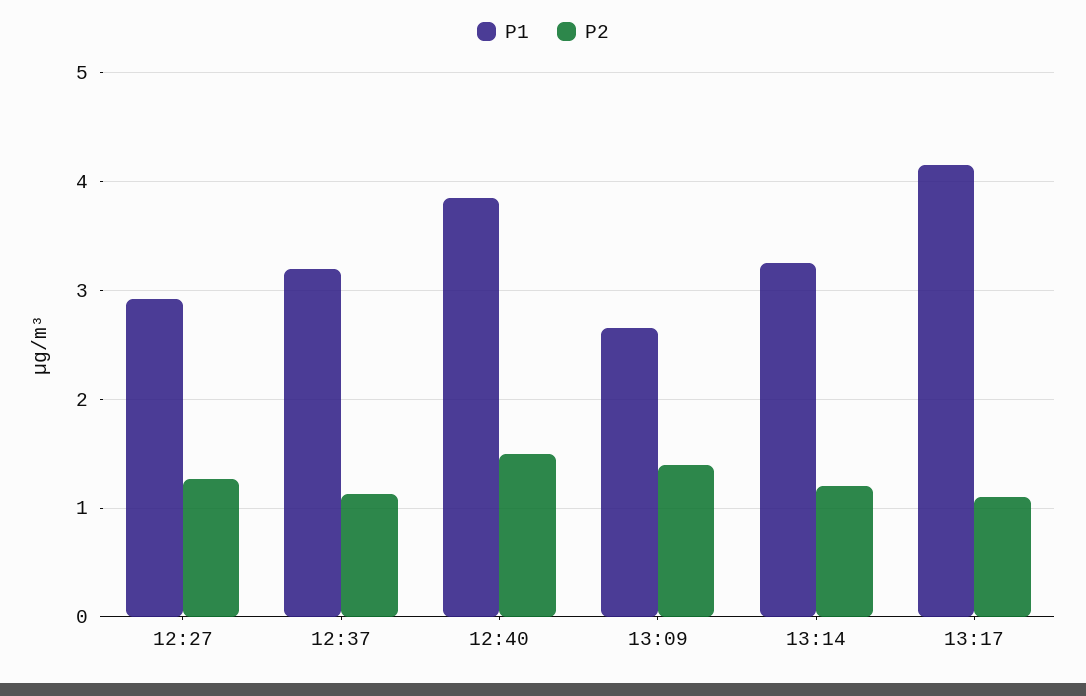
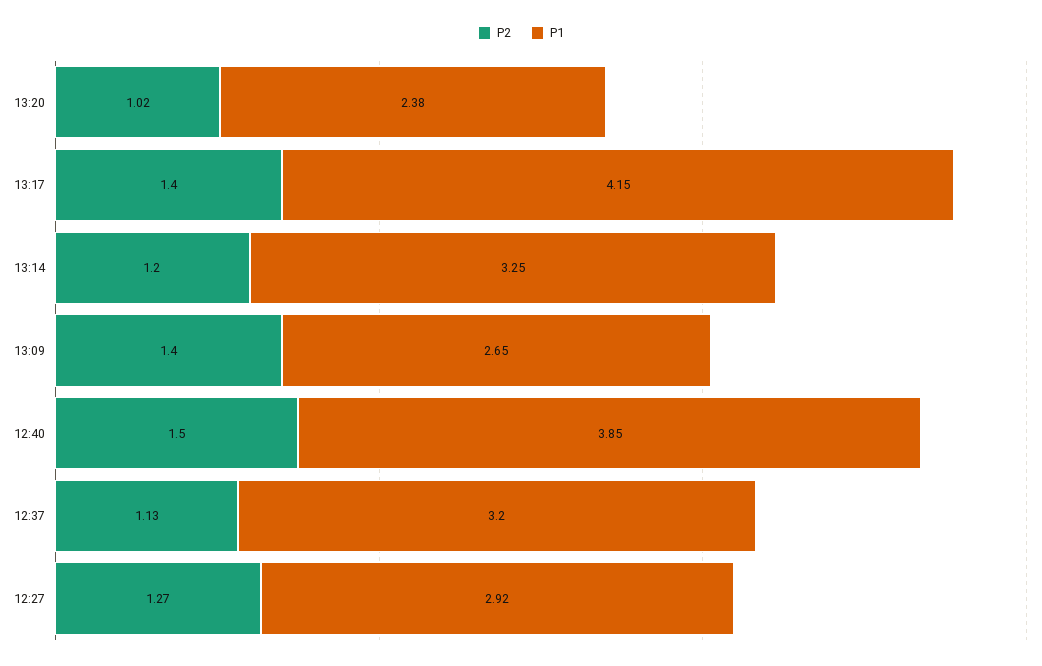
P2, 13:17: 1.1 -> 1.4
P2, 13:20: none -> 1.02
P1, 13:20: none -> 2.38

